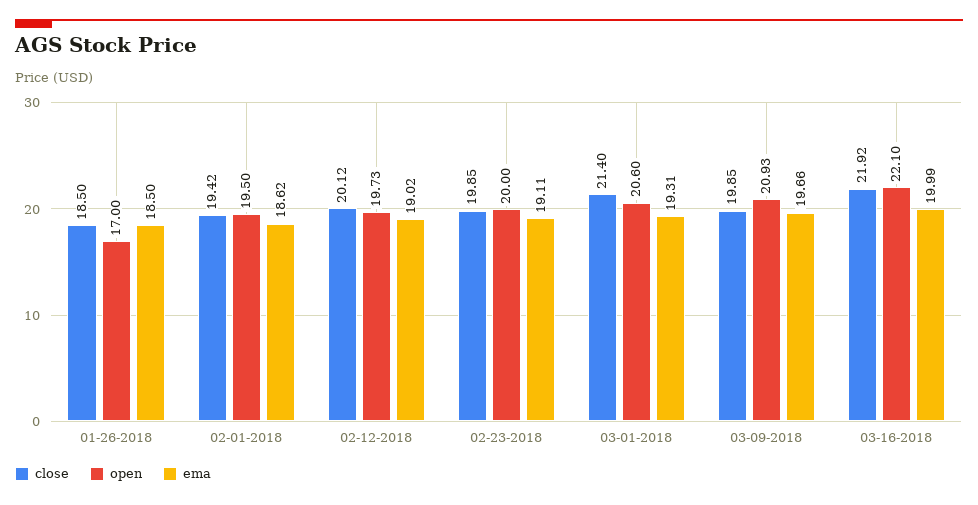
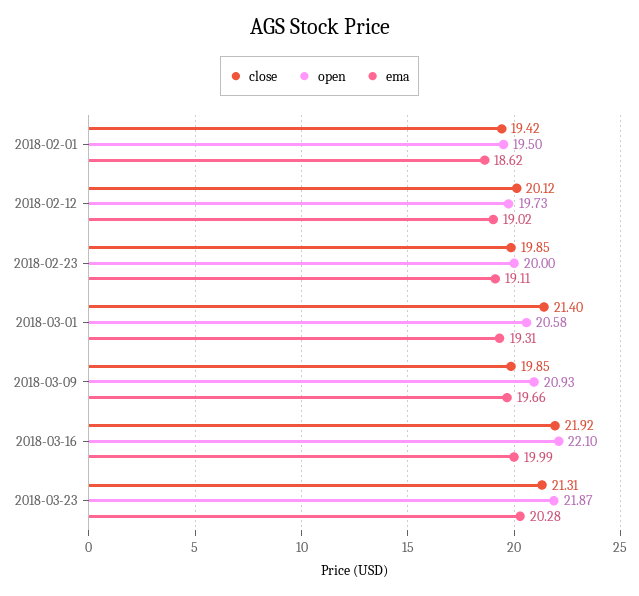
close, 01-26-2018: 18.5 -> none
open, 01-26-2018: 17 -> none
ema, 01-26-2018: 18.5 -> none
open, 03-01-2018: 20.6 -> 20.58
close, 2018-03-23: none -> 21.31
open, 2018-03-23: none -> 21.87
ema, 2018-03-23: none -> 20.28

